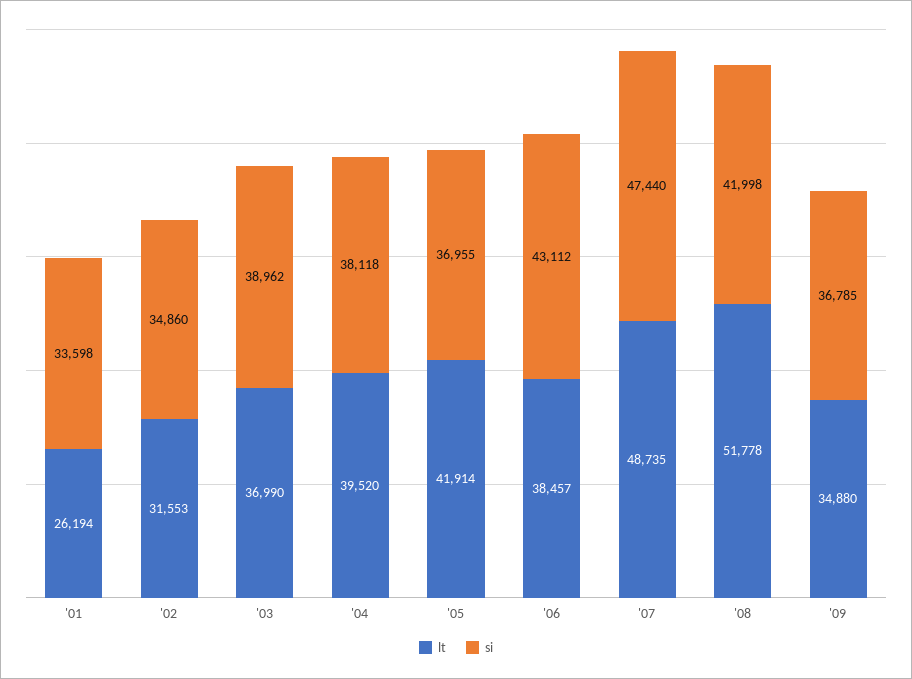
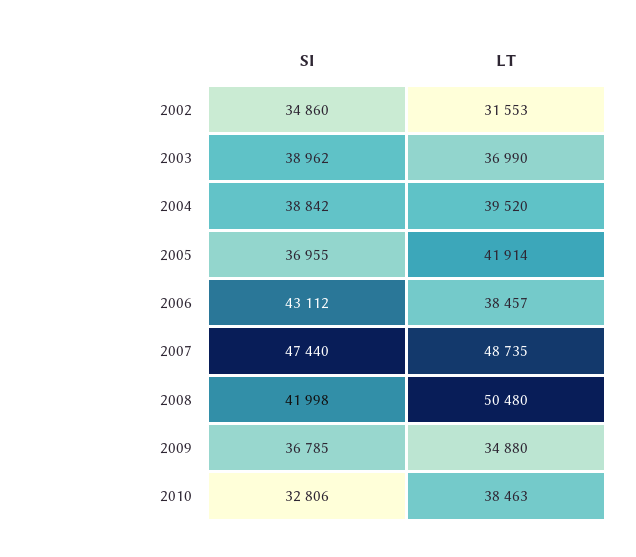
lt, '01: 26194 -> none
si, '01: 33598 -> none
si, '04: 38118 -> 38842
lt, '08: 51778 -> 50480
si, 2010: none -> 32806
lt, 2010: none -> 38463

